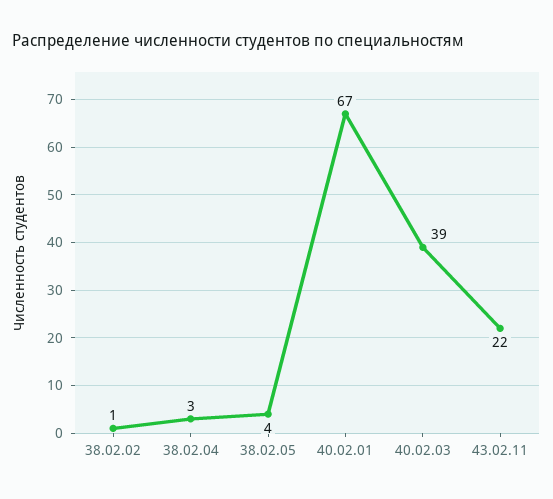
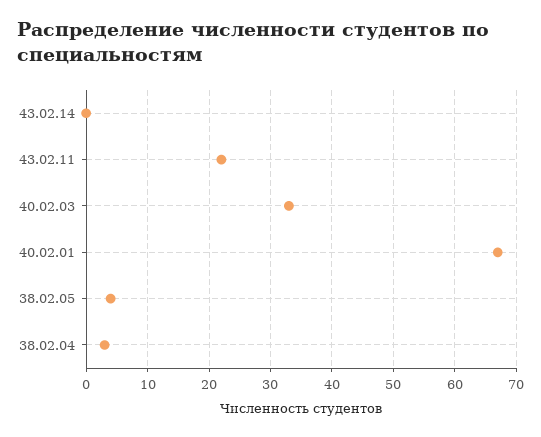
38.02.02: 1 -> none
40.02.03: 39 -> 33
43.02.14: none -> 0

